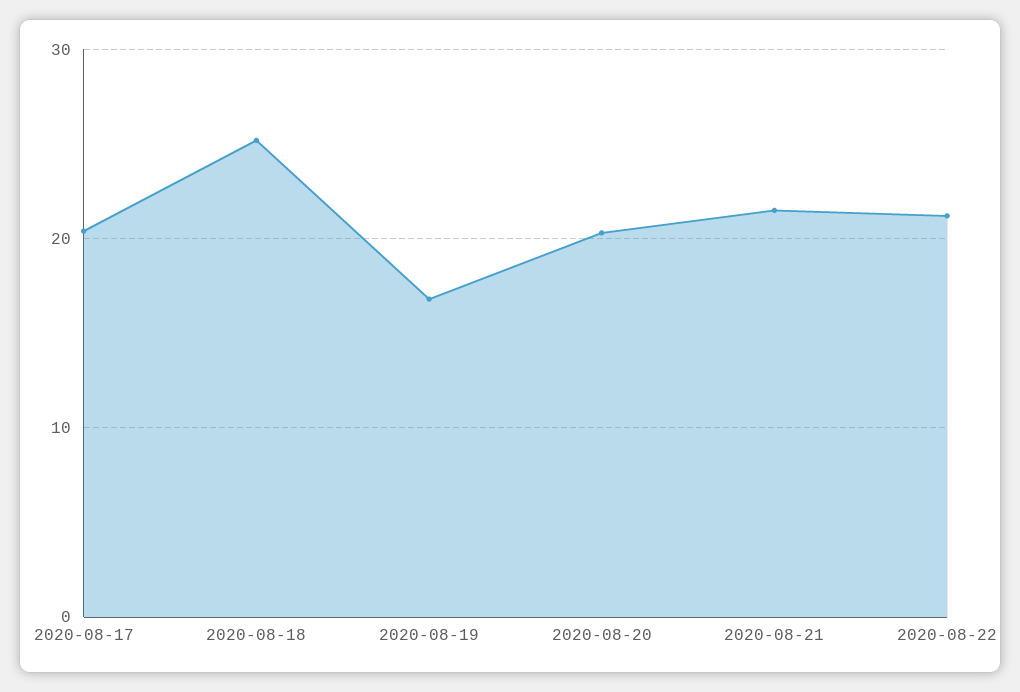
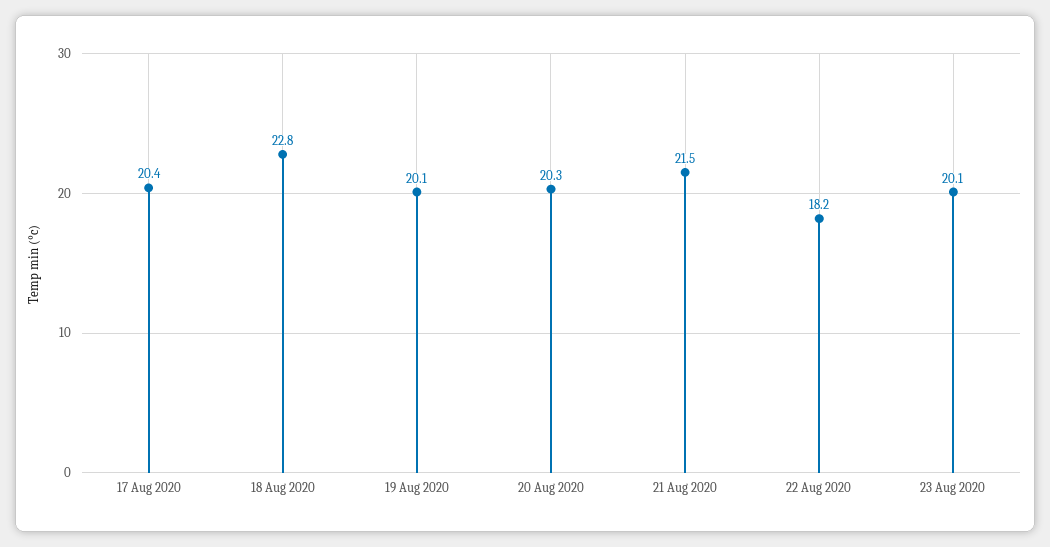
2020-08-18: 25 -> 22.8
2020-08-19: 17 -> 20.1
2020-08-22: 21 -> 18.2
23 Aug 2020: none -> 20.1

